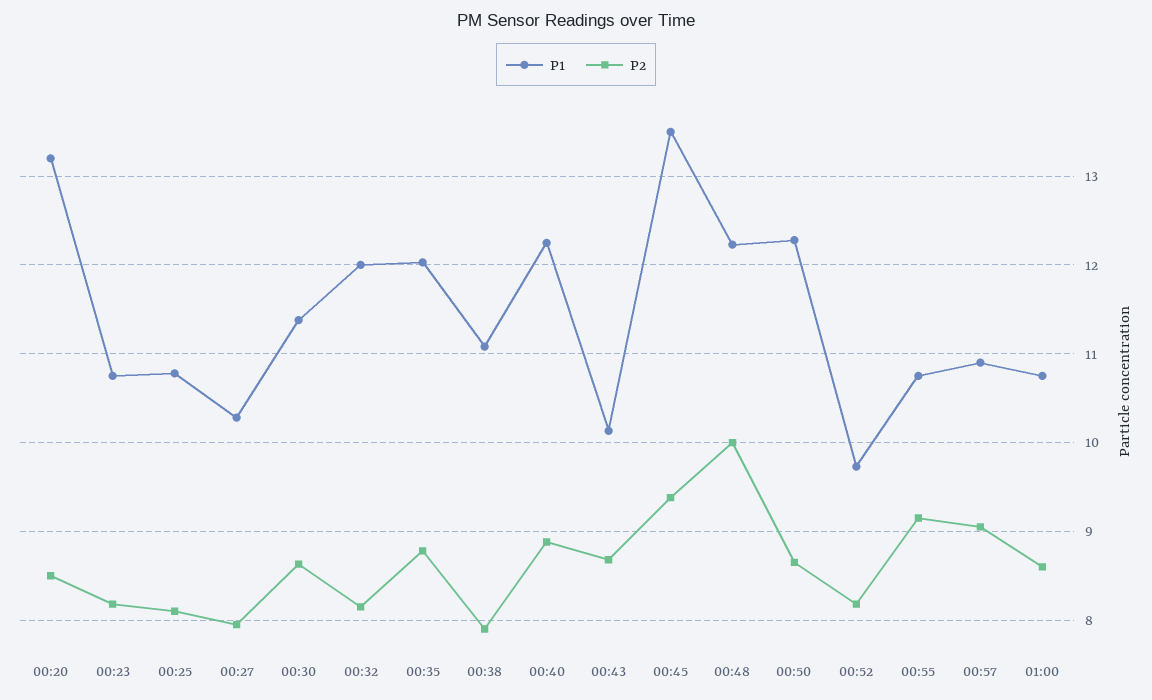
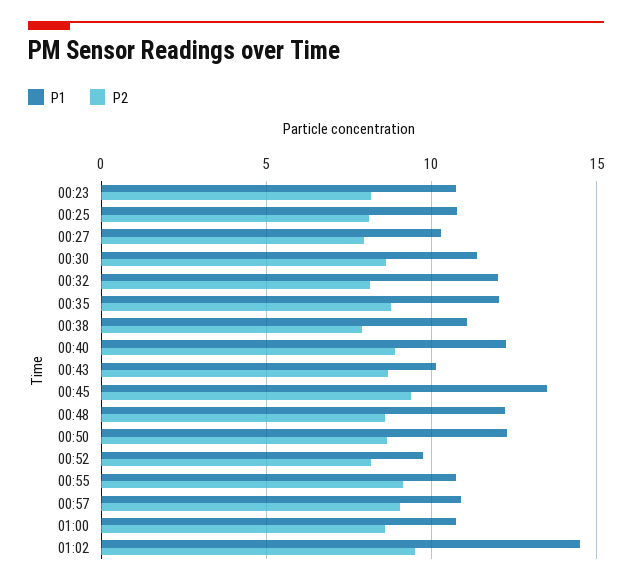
P1, 00:20: 13.2 -> none
P2, 00:20: 8.5 -> none
P2, 00:48: 10 -> 8.5
P1, 01:02: none -> 14.5
P2, 01:02: none -> 9.5

